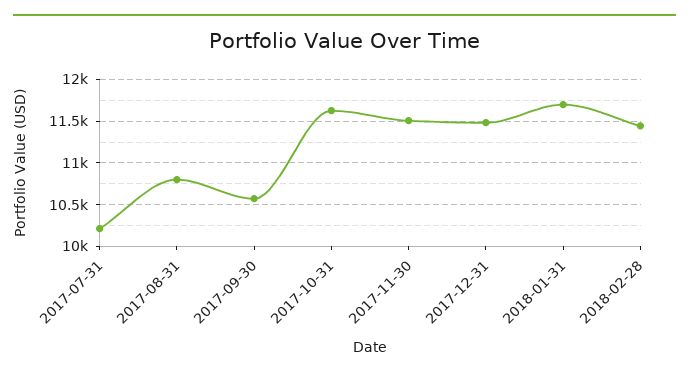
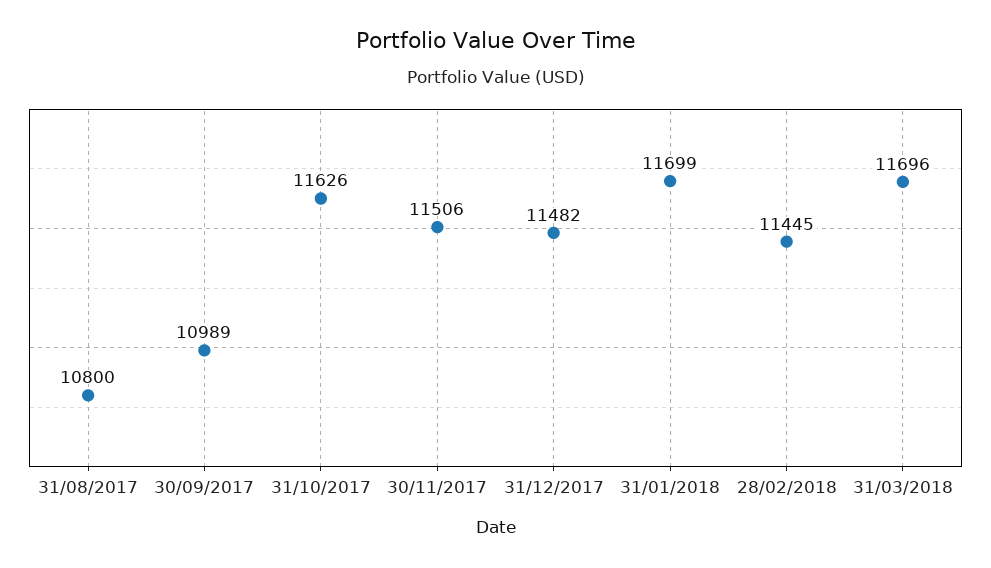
2017-07-31: 10200 -> none
2017-09-30: 10600 -> 10989
31/03/2018: none -> 11696

